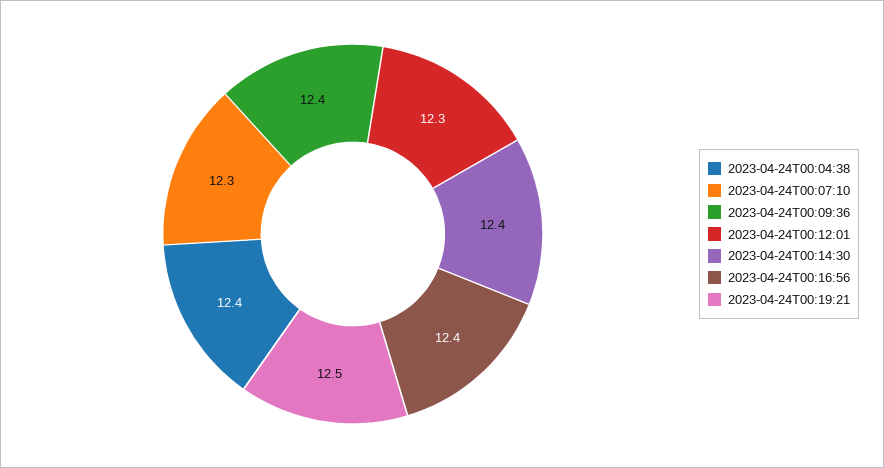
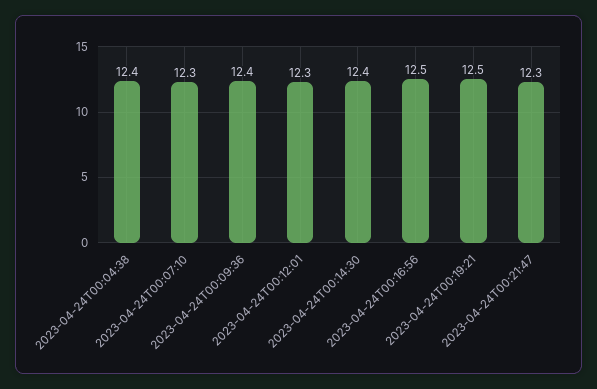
2023-04-24T00:16:56: 12.4 -> 12.5
2023-04-24T00:21:47: none -> 12.3

